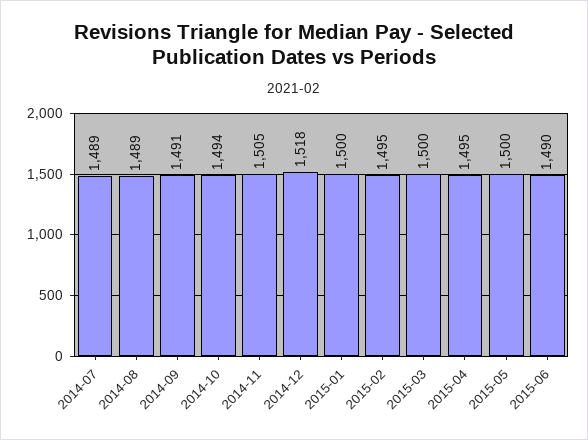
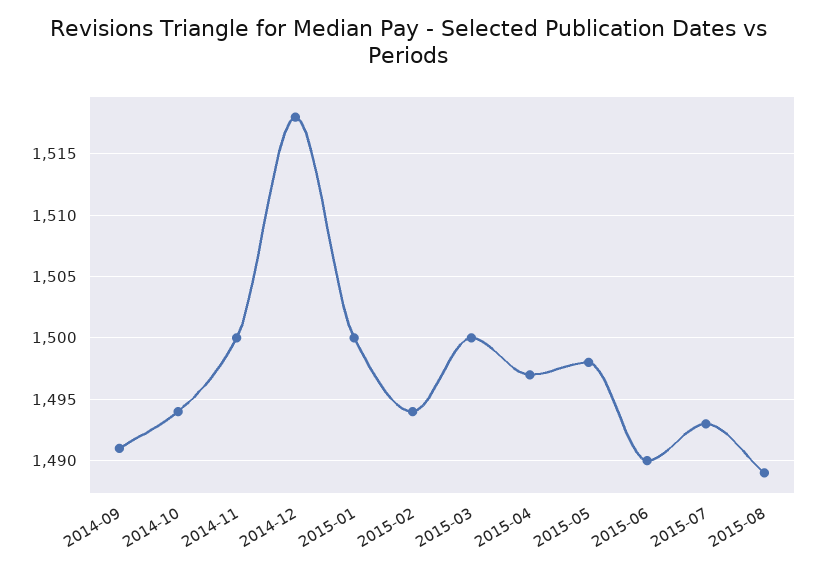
2014-07: 1489 -> none
2014-08: 1489 -> none
2014-11: 1505 -> 1500
2015-02: 1495 -> 1494
2015-04: 1495 -> 1497
2015-05: 1500 -> 1498
2015-07: none -> 1493
2015-08: none -> 1489

